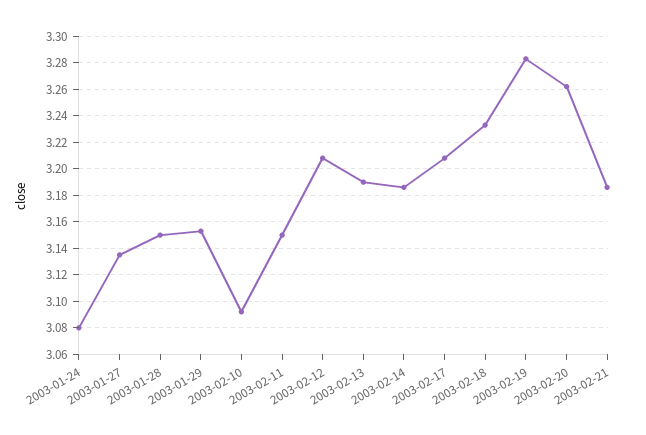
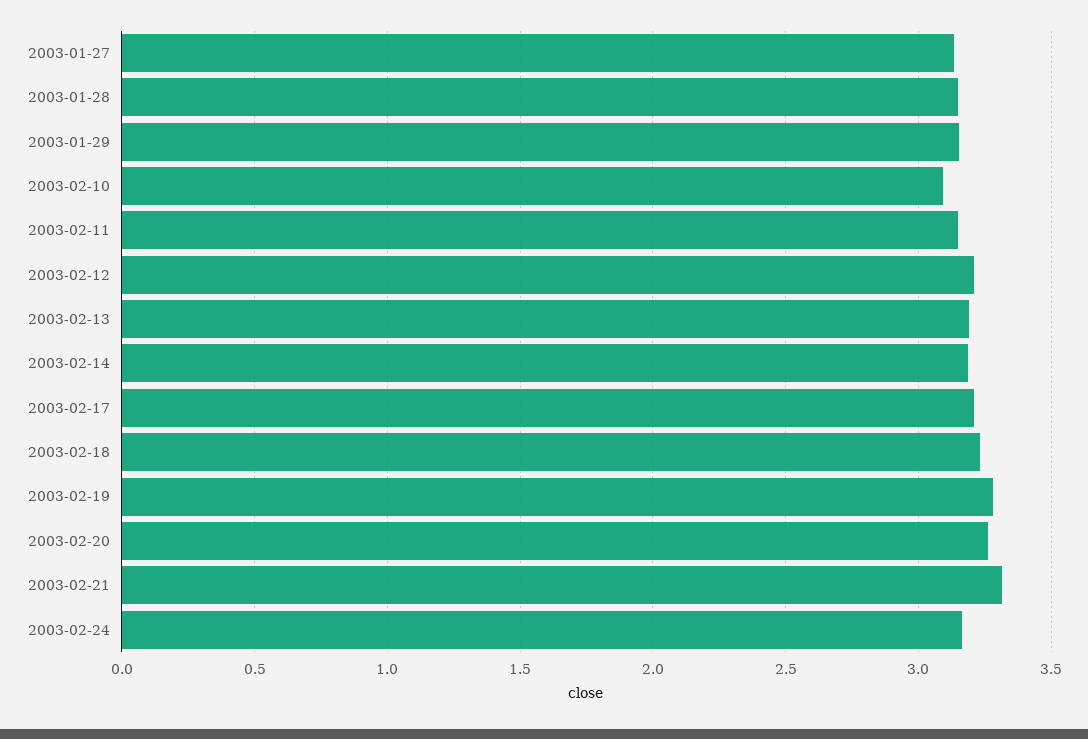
2003-01-24: 3.08 -> none
2003-02-21: 3.185 -> 3.3
2003-02-24: none -> 3.15

